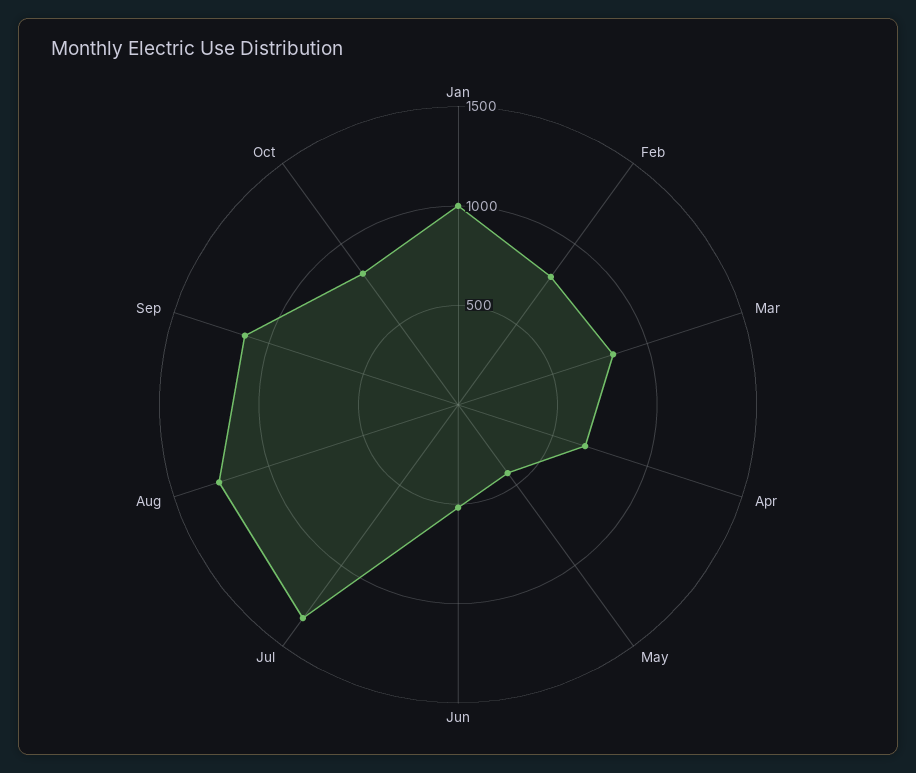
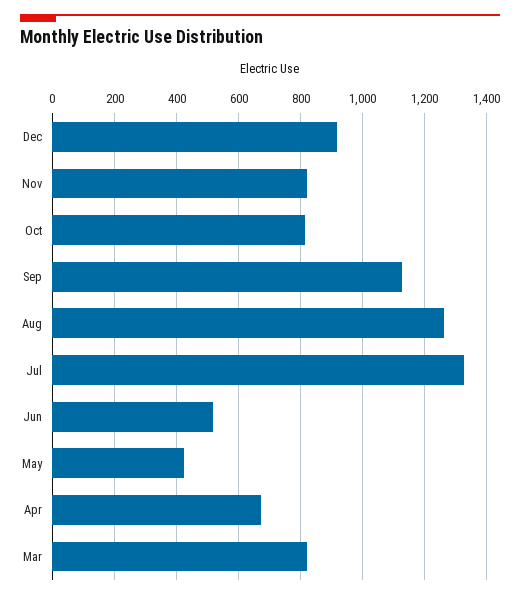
Jan: 1000 -> none
Feb: 800 -> none
Dec: none -> 920
Nov: none -> 820

